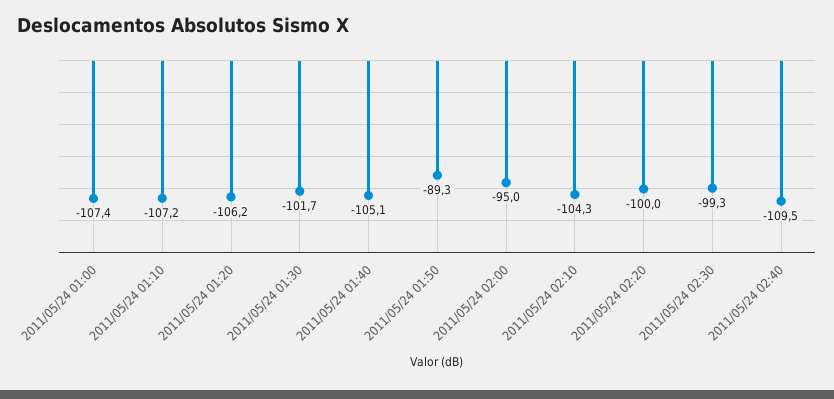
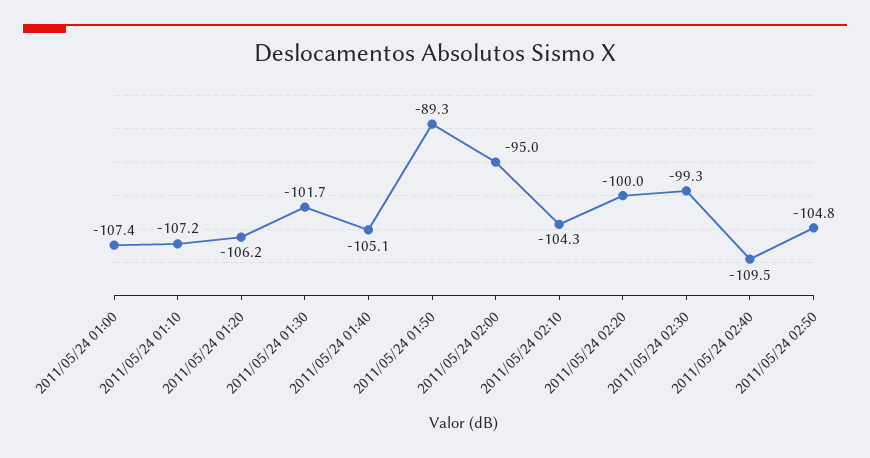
2011/05/24 02:50: none -> -104.8

